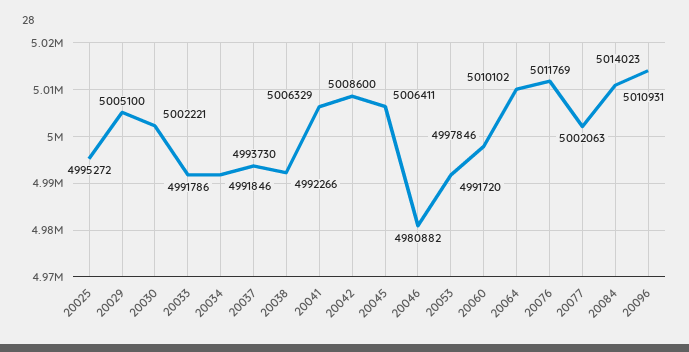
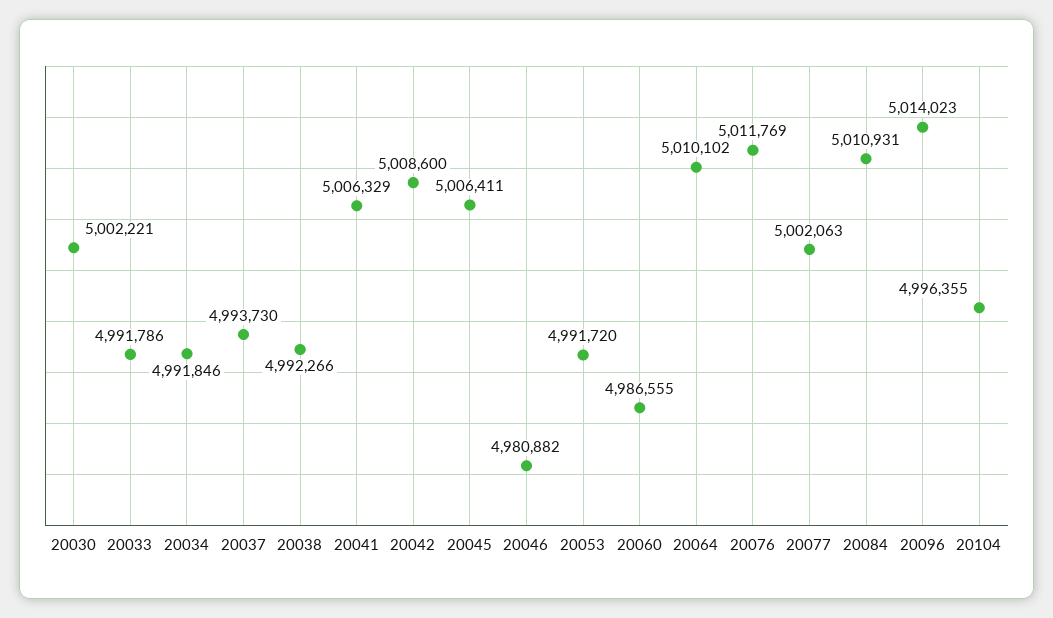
20025: 4995272 -> none
20029: 5005100 -> none
20060: 4997846 -> 4986555
20104: none -> 4996355

